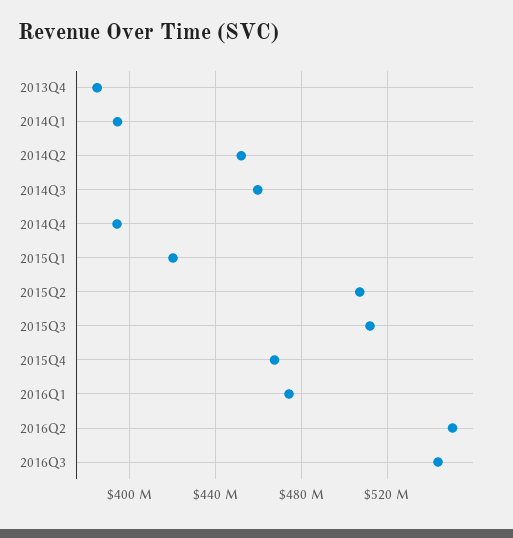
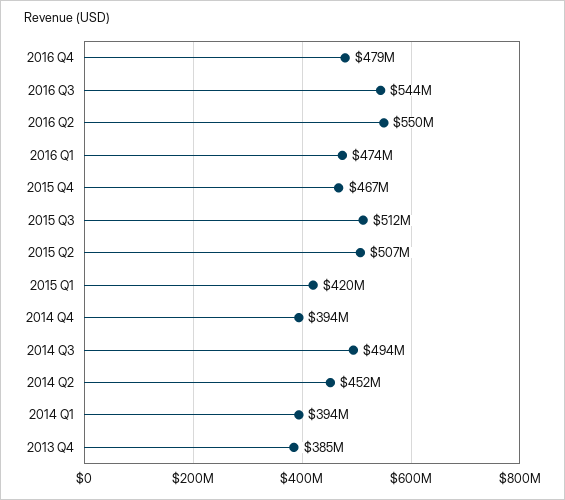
2014Q3: 460000000 -> 494000000
2016 Q4: none -> 479000000

